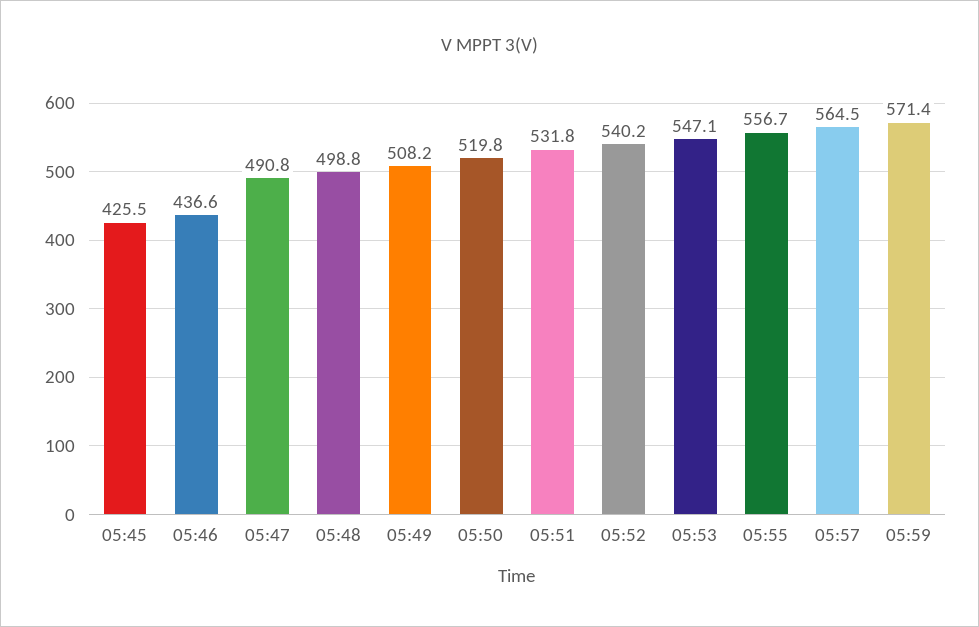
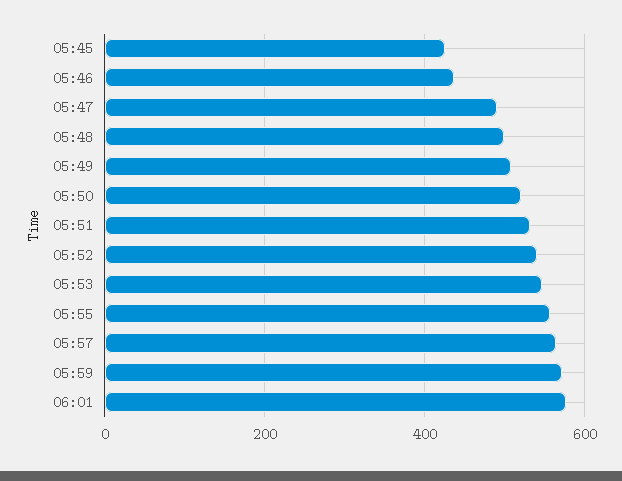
06:01: none -> 580

